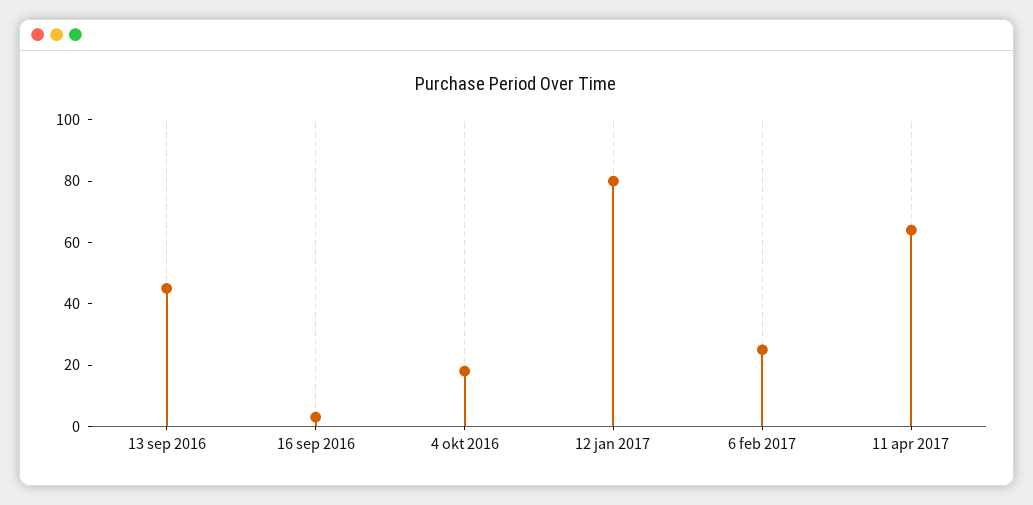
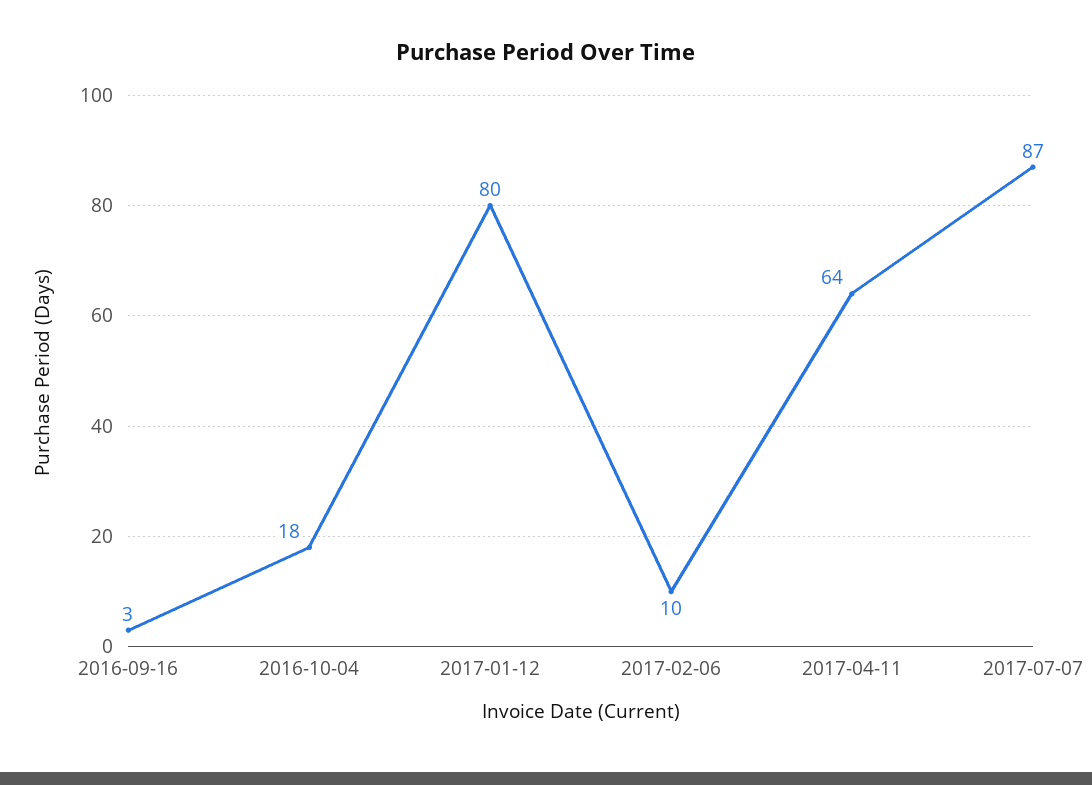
13 sep 2016: 45 -> none
6 feb 2017: 25 -> 10
2017-07-07: none -> 87

